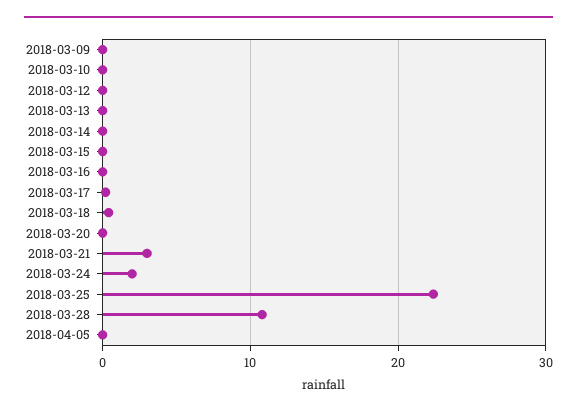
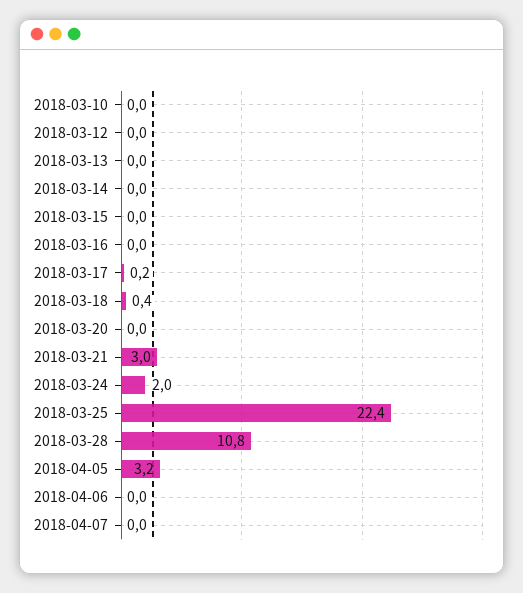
2018-03-09: 0 -> none
2018-04-05: 0 -> 3.2
2018-04-06: none -> 0
2018-04-07: none -> 0

